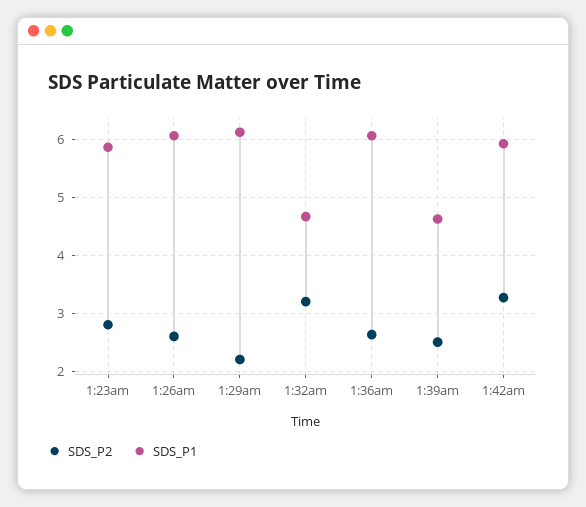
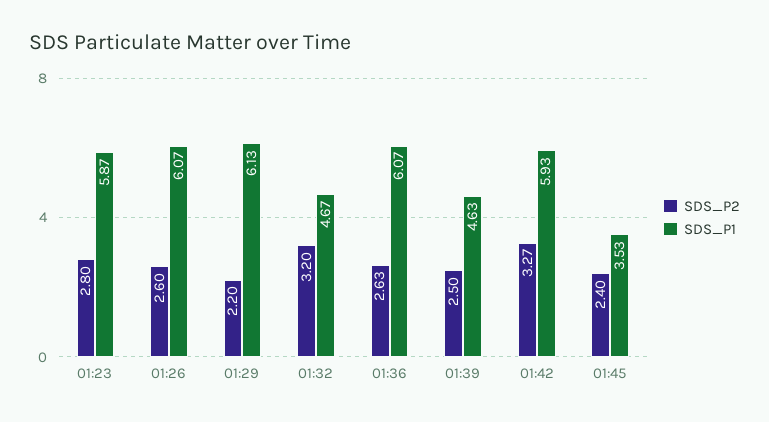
SDS_P2, 01:45: none -> 2.4
SDS_P1, 01:45: none -> 3.53

